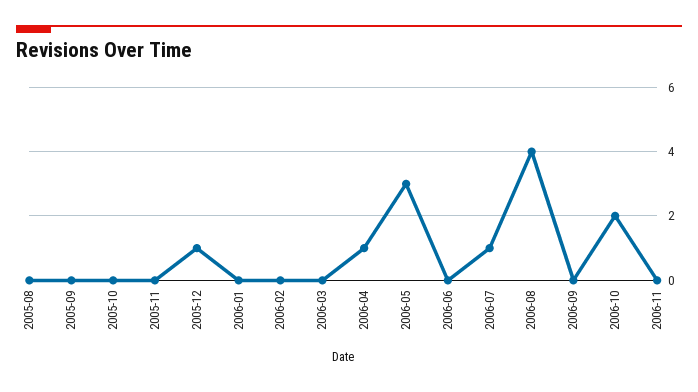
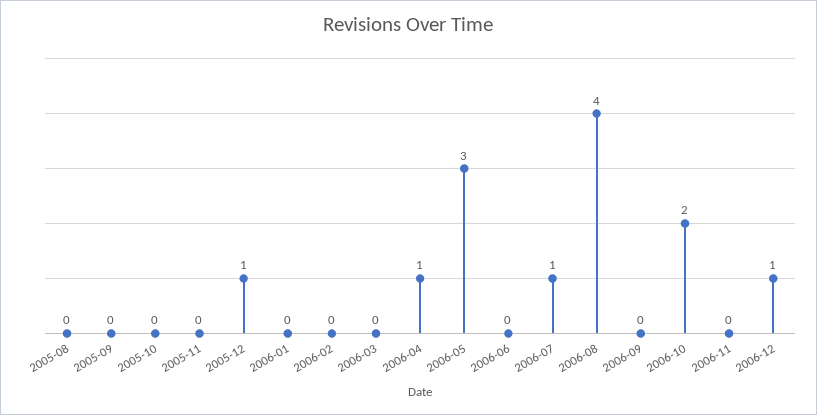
2006-12: none -> 1

